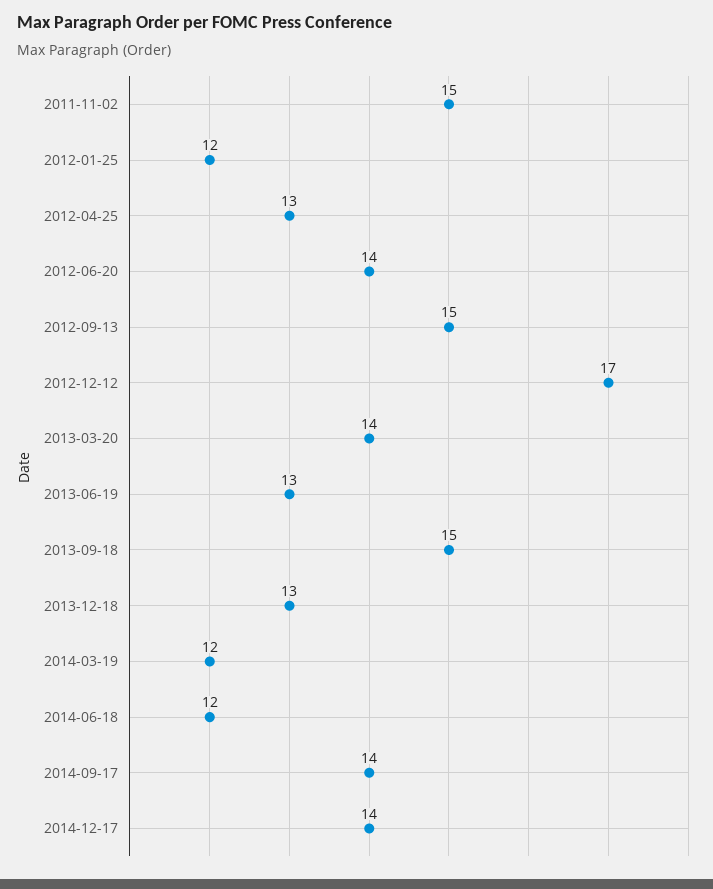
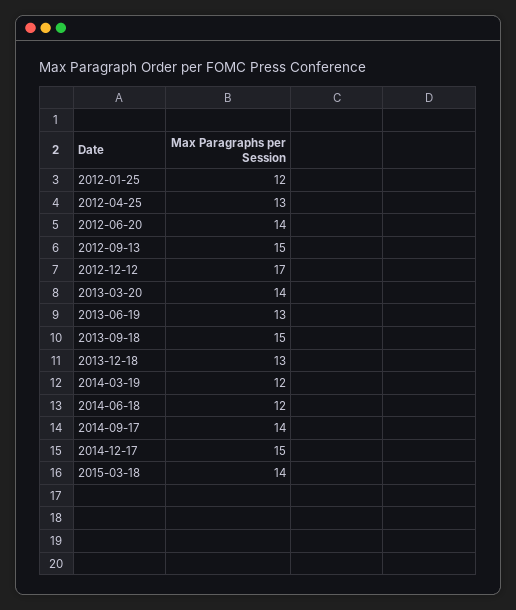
2011-11-02: 15 -> none
2014-12-17: 14 -> 15
2015-03-18: none -> 14

